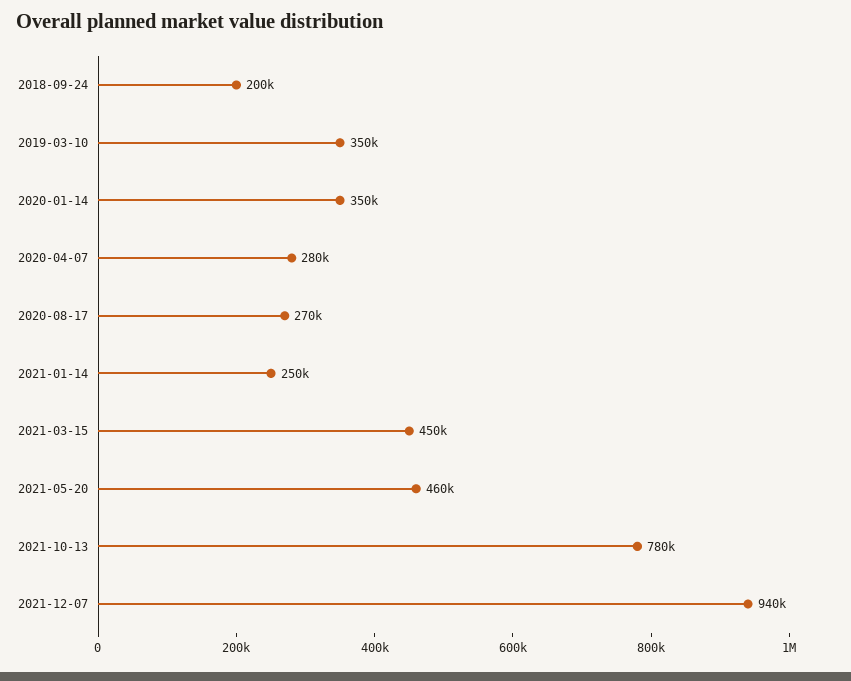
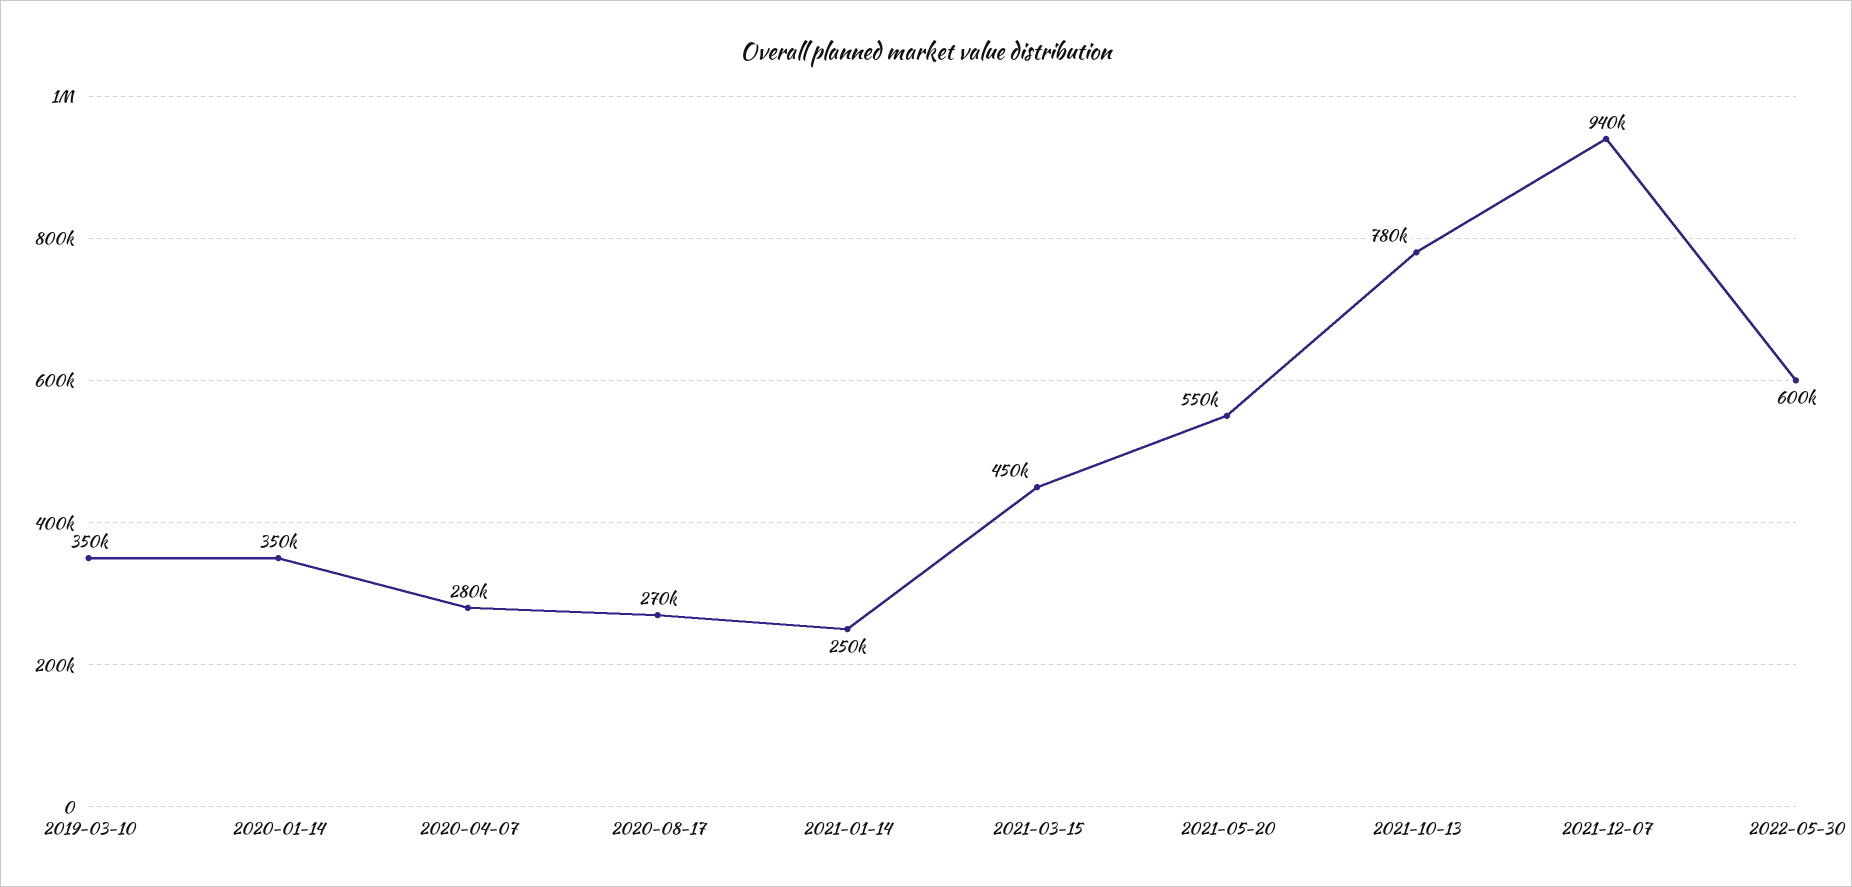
2018-09-24: 200000 -> none
2021-05-20: 460000 -> 550000
2022-05-30: none -> 600000

